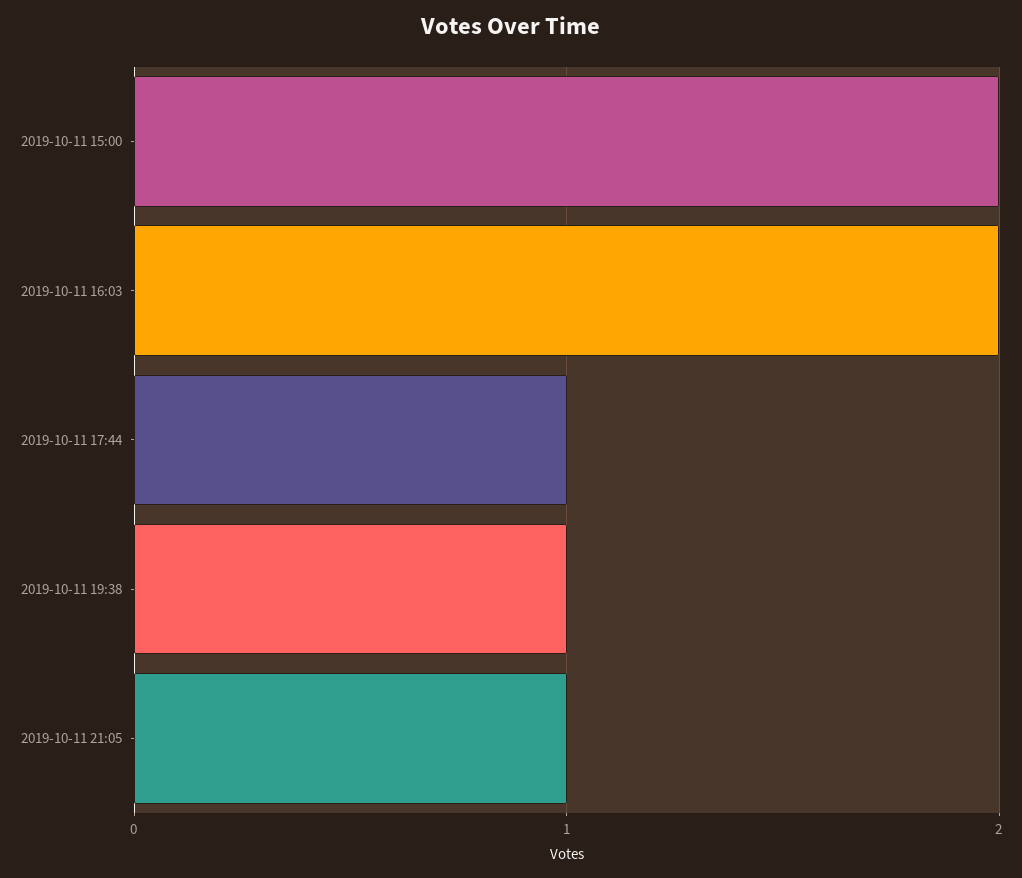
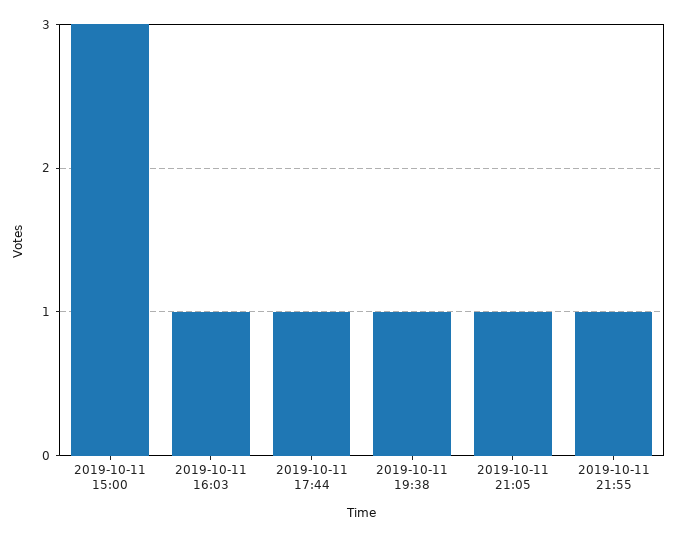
2019-10-11 15:00: 2 -> 3
2019-10-11 16:03: 2 -> 1
2019-10-11 21:55: none -> 1

